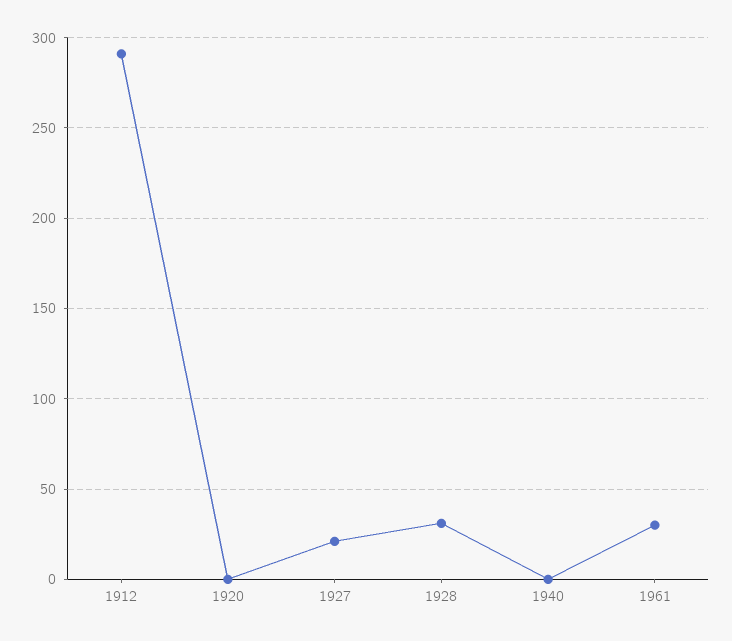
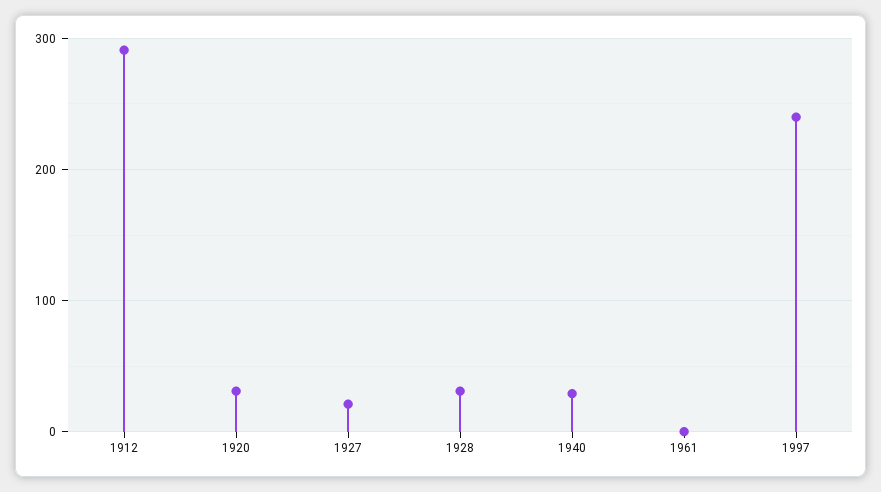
1920: 0 -> 30
1940: 0 -> 30
1961: 30 -> 0
1997: none -> 240

